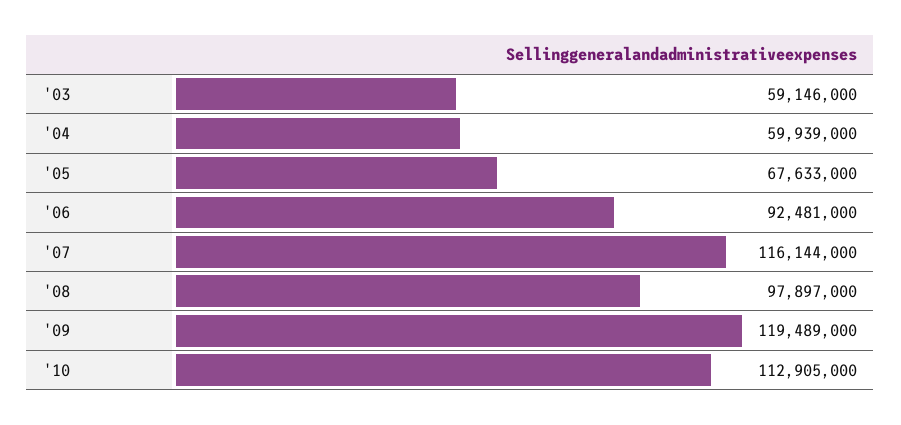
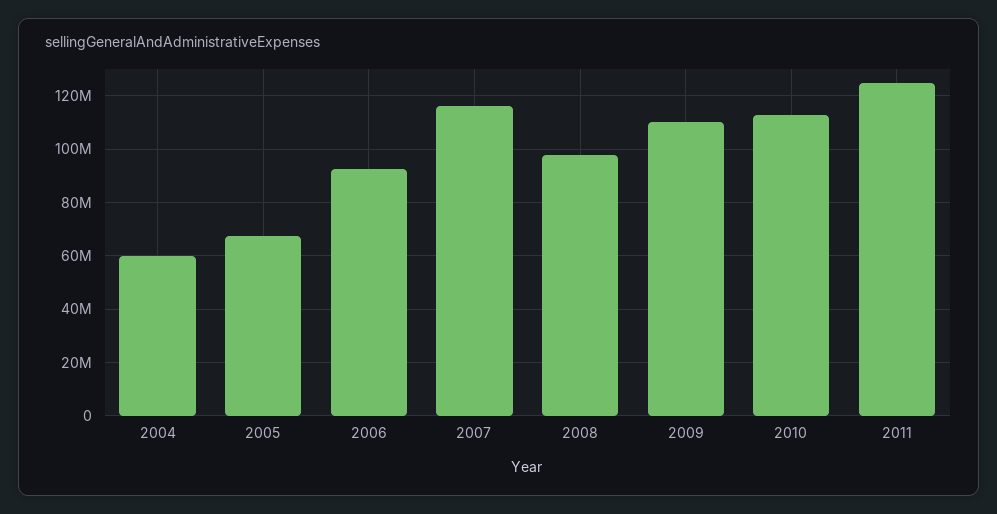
'03: 59146000 -> none
'09: 119489000 -> 110000000
2011: none -> 125000000

